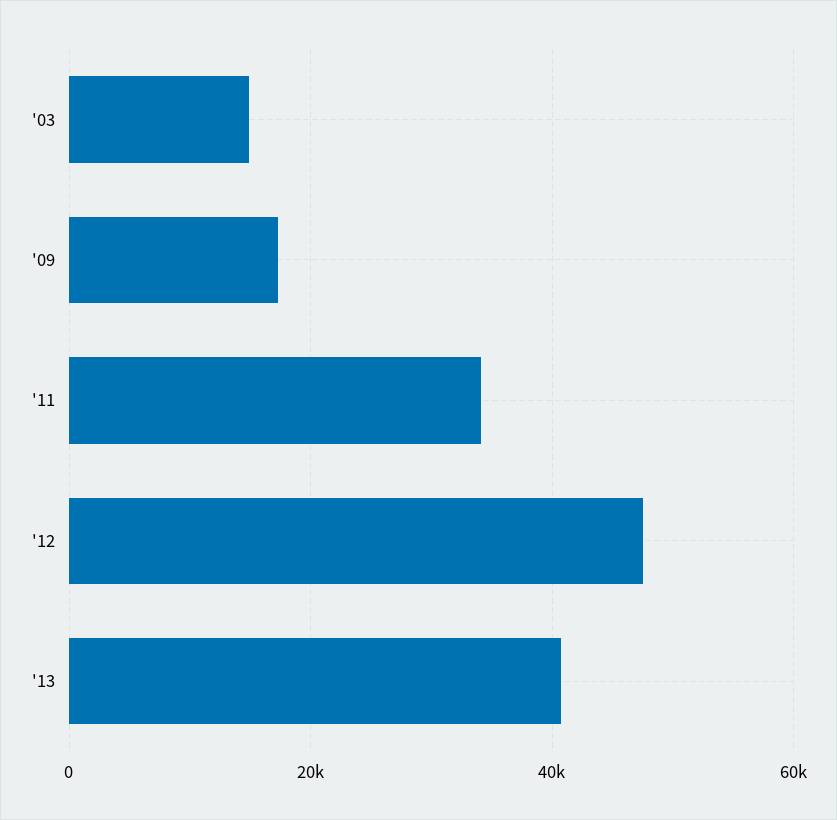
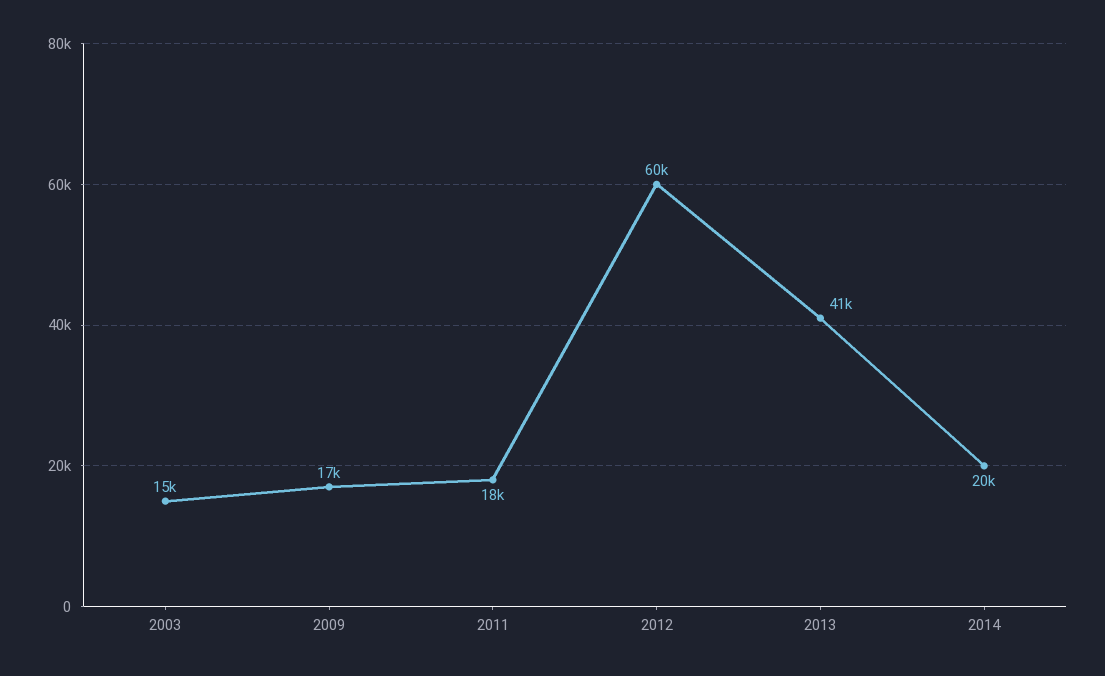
'11: 34000 -> 18000
'12: 48000 -> 60000
2014: none -> 20000

